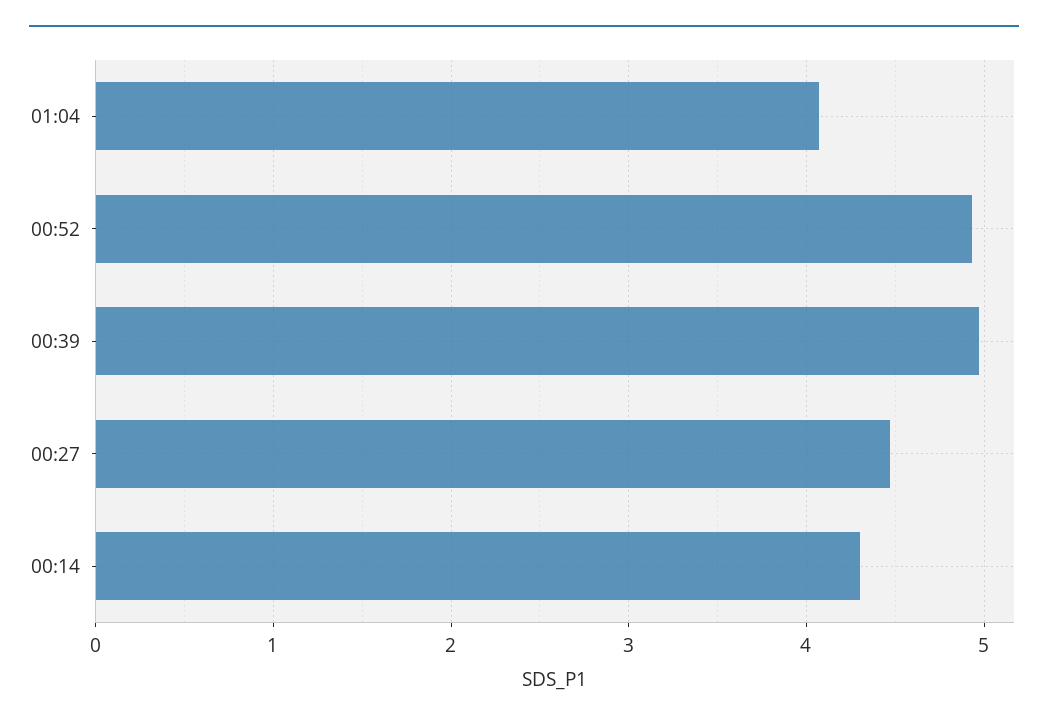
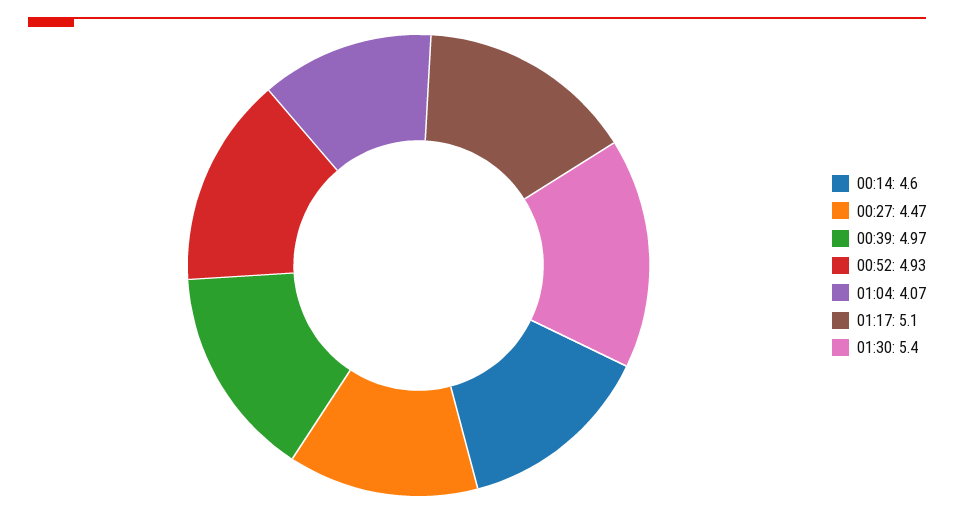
00:14: 4.3 -> 4.6
01:17: none -> 5.1
01:30: none -> 5.4

